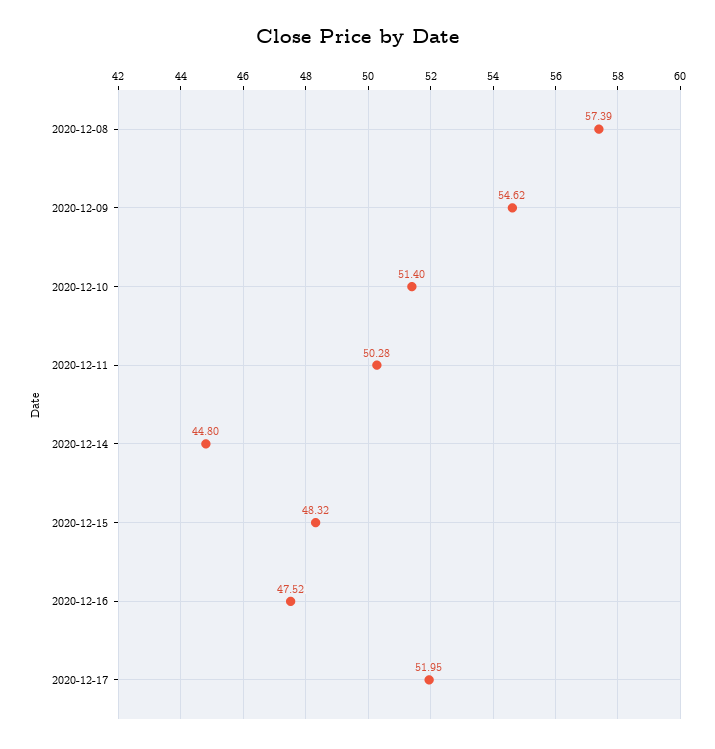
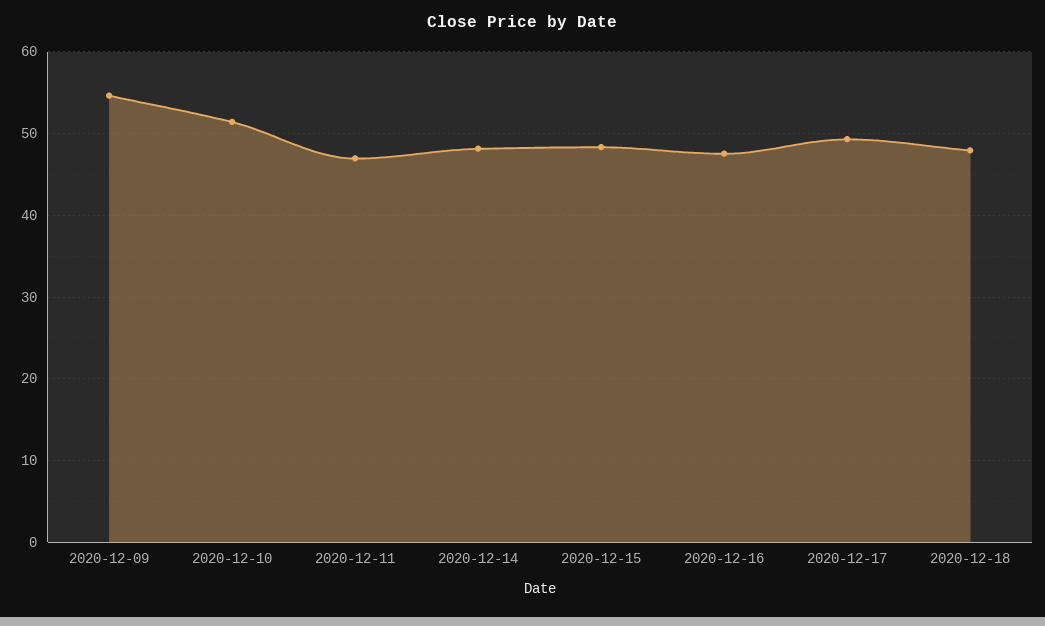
2020-12-08: 57.39 -> none
2020-12-11: 50.28 -> 47
2020-12-14: 44.8 -> 48
2020-12-17: 51.95 -> 49
2020-12-18: none -> 48

